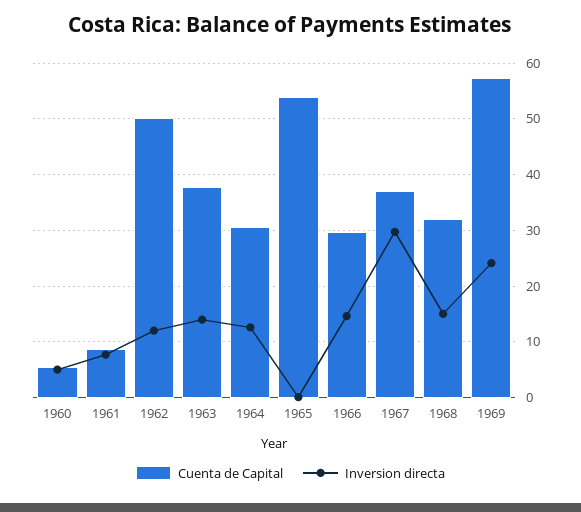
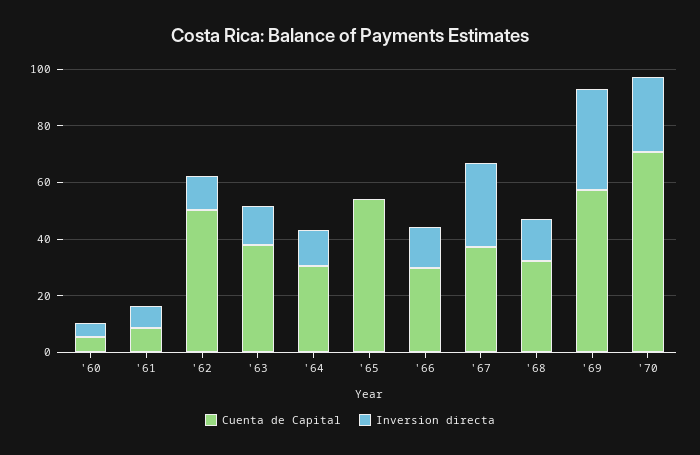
Inversion directa, 1969: 24 -> 35
Cuenta de Capital, '70: none -> 70
Inversion directa, '70: none -> 25

